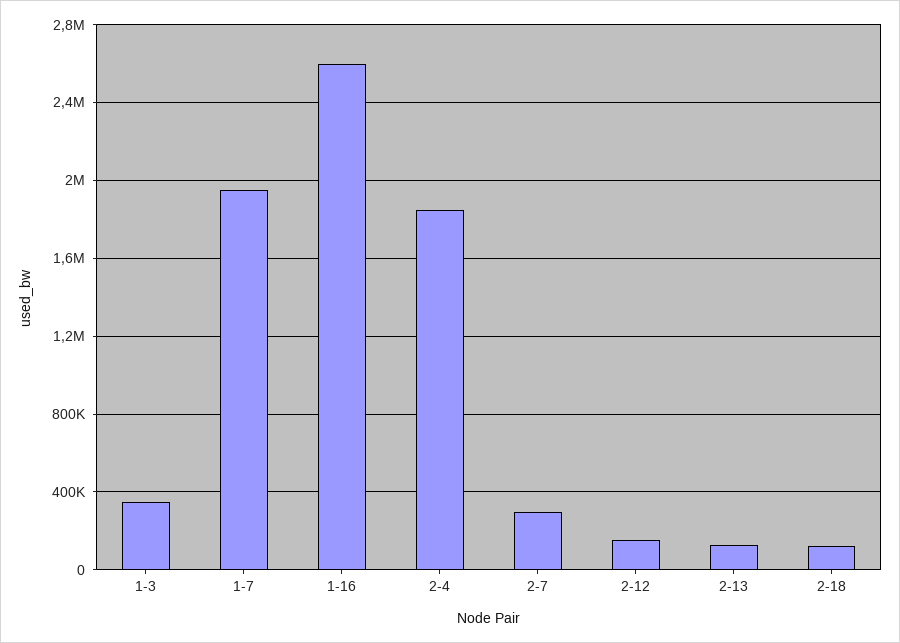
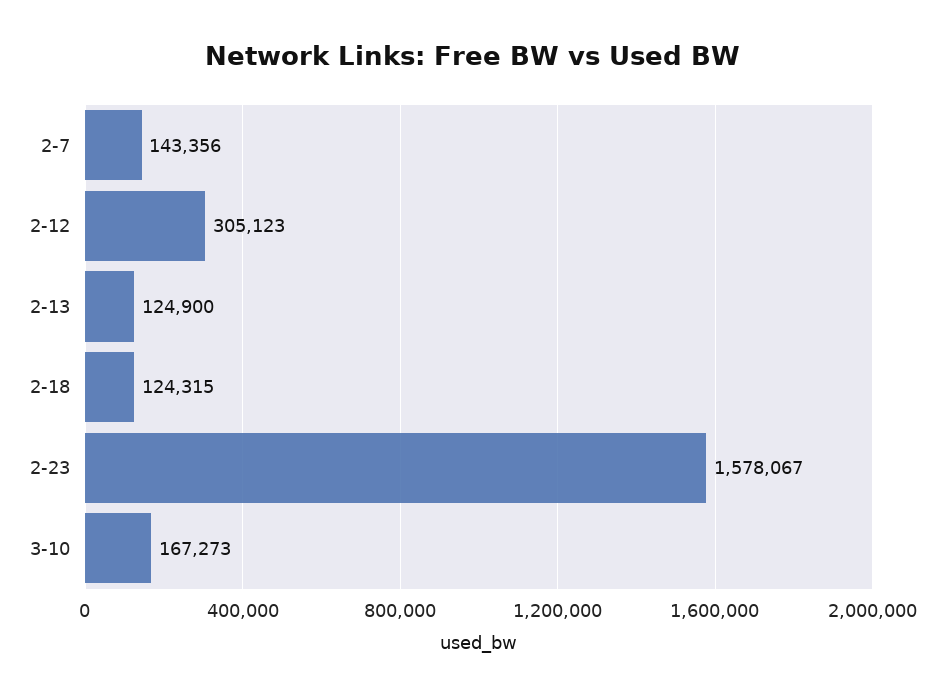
1-3: 350000 -> none
1-7: 1950000 -> none
1-16: 2600000 -> none
2-4: 1850000 -> none
2-7: 300000 -> 143356
2-12: 150000 -> 305123
2-23: none -> 1578067
3-10: none -> 167273

